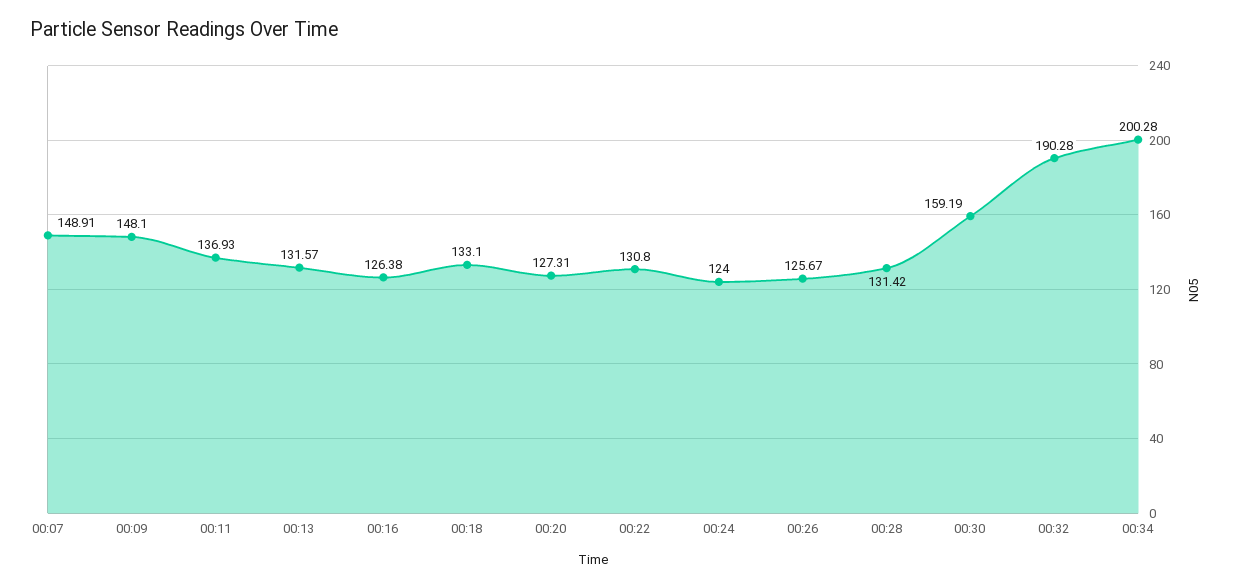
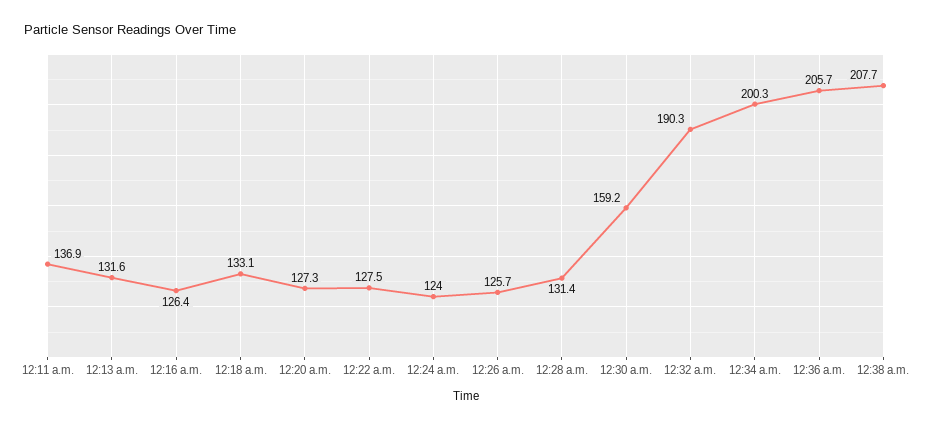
00:07: 148.91 -> none
00:09: 148.1 -> none
00:22: 130.8 -> 127.5
12:36 a.m.: none -> 205.7
12:38 a.m.: none -> 207.7

